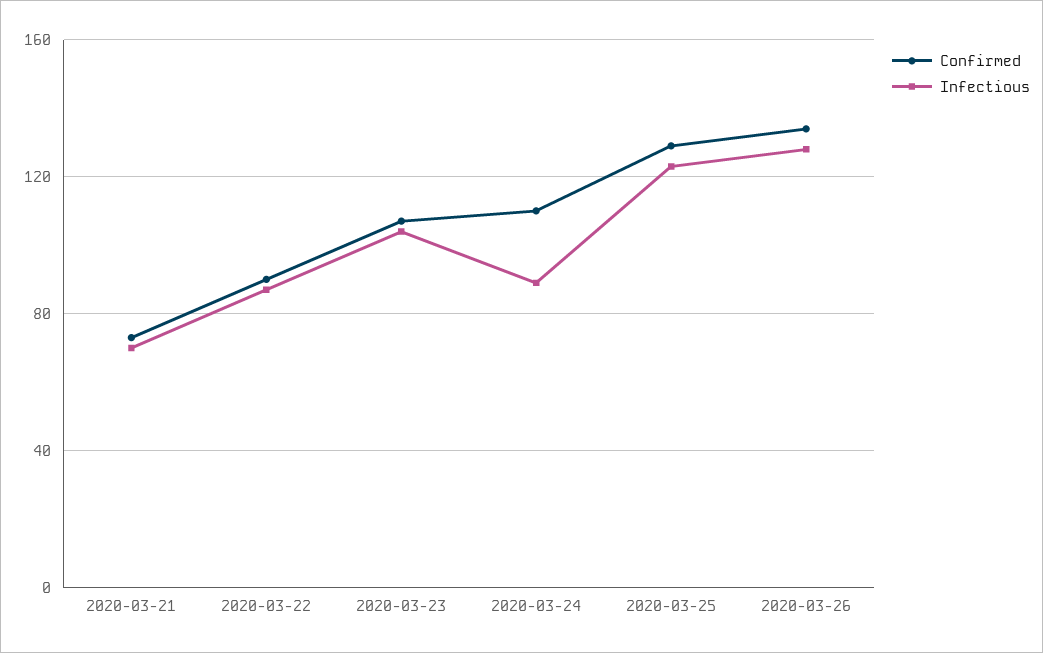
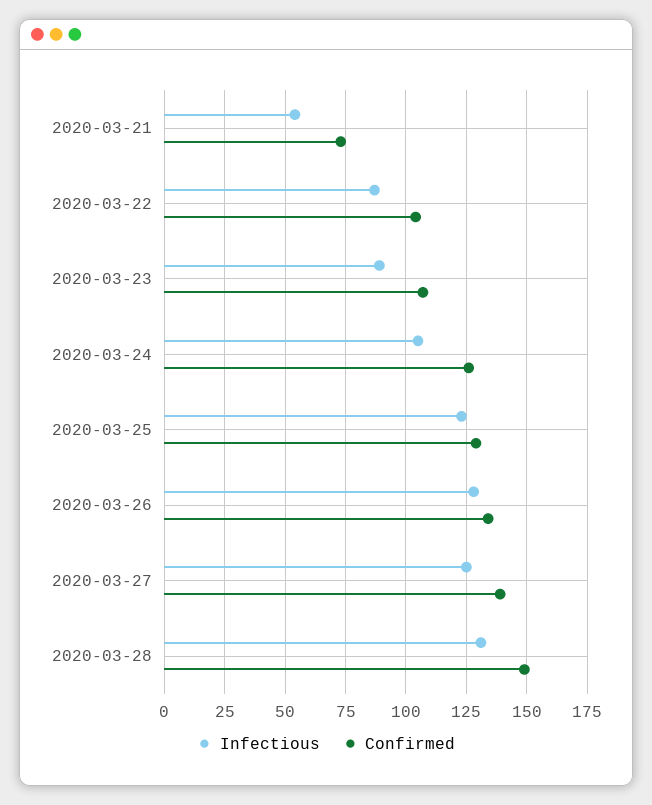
Infectious, 2020-03-21: 70 -> 55
Confirmed, 2020-03-22: 90 -> 105
Infectious, 2020-03-23: 105 -> 90
Confirmed, 2020-03-24: 110 -> 125
Infectious, 2020-03-24: 90 -> 105
Infectious, 2020-03-27: none -> 125
Confirmed, 2020-03-27: none -> 140
Infectious, 2020-03-28: none -> 130
Confirmed, 2020-03-28: none -> 150

